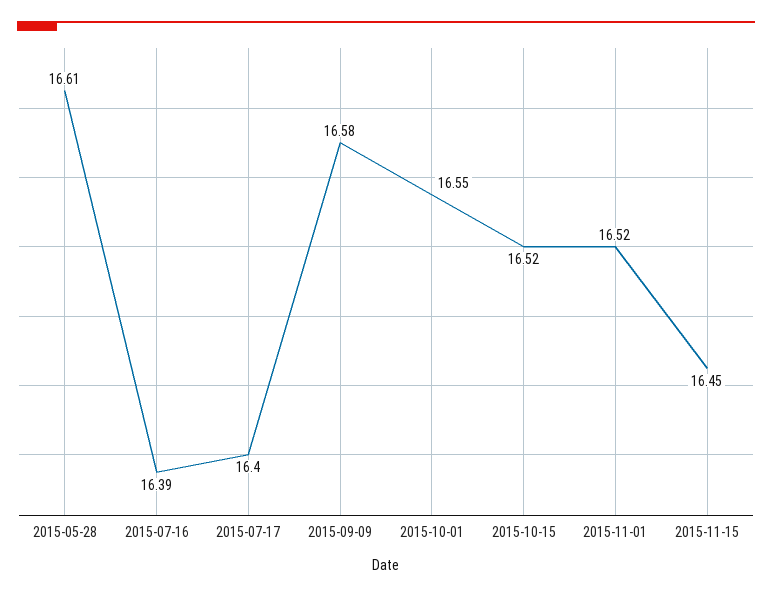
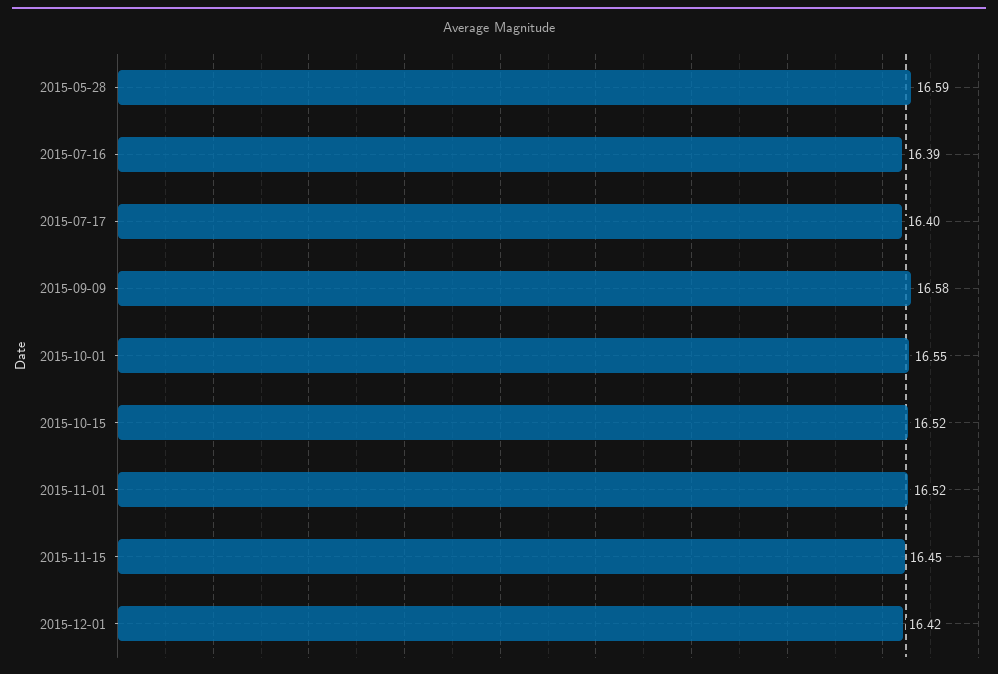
2015-05-28: 16.61 -> 16.59
2015-12-01: none -> 16.42

